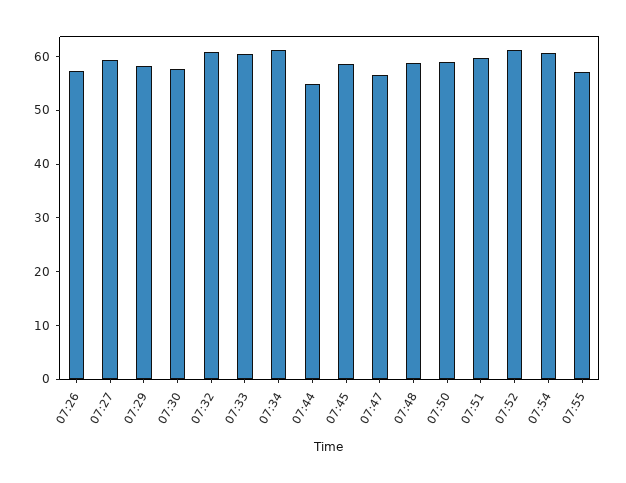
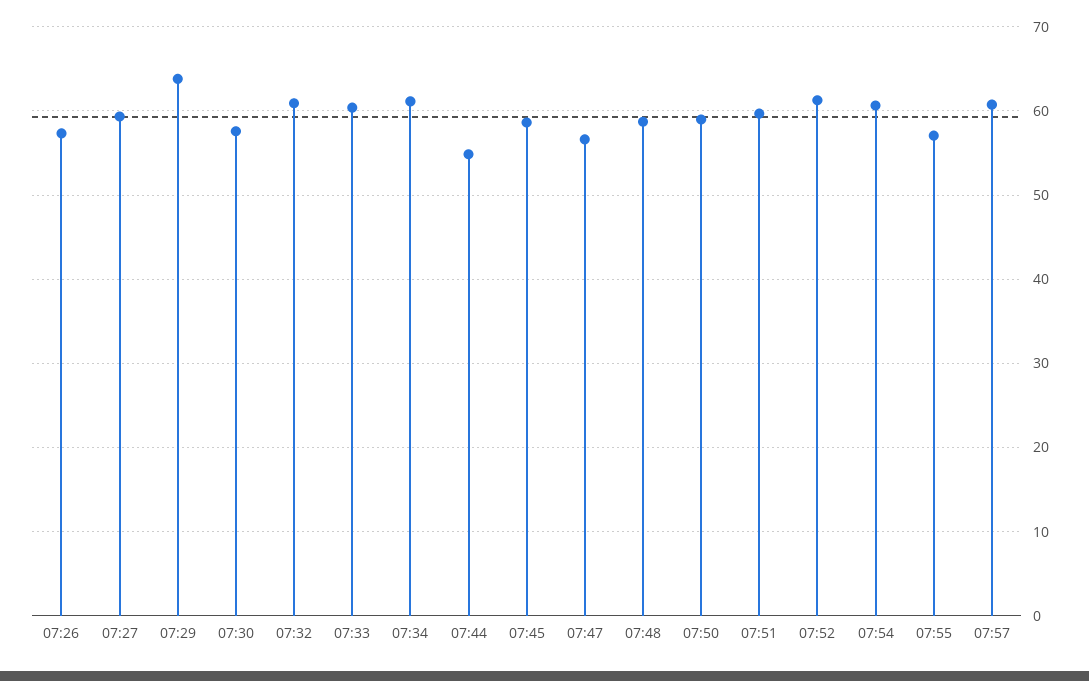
07:29: 58 -> 64
07:57: none -> 61

